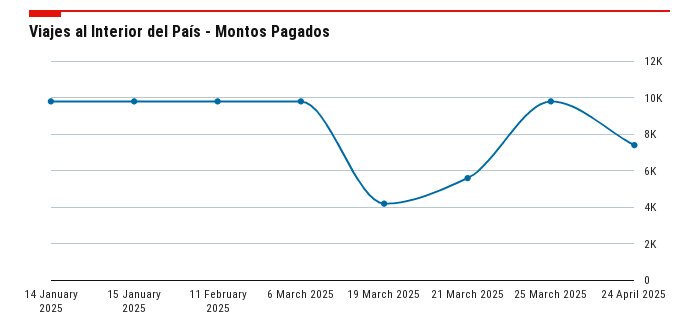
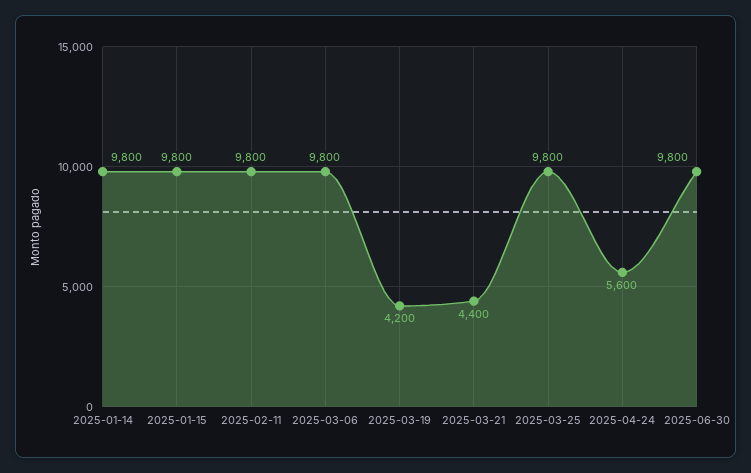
21 March 2025: 5500 -> 4400
24 April 2025: 7500 -> 5600
2025-06-30: none -> 9800

